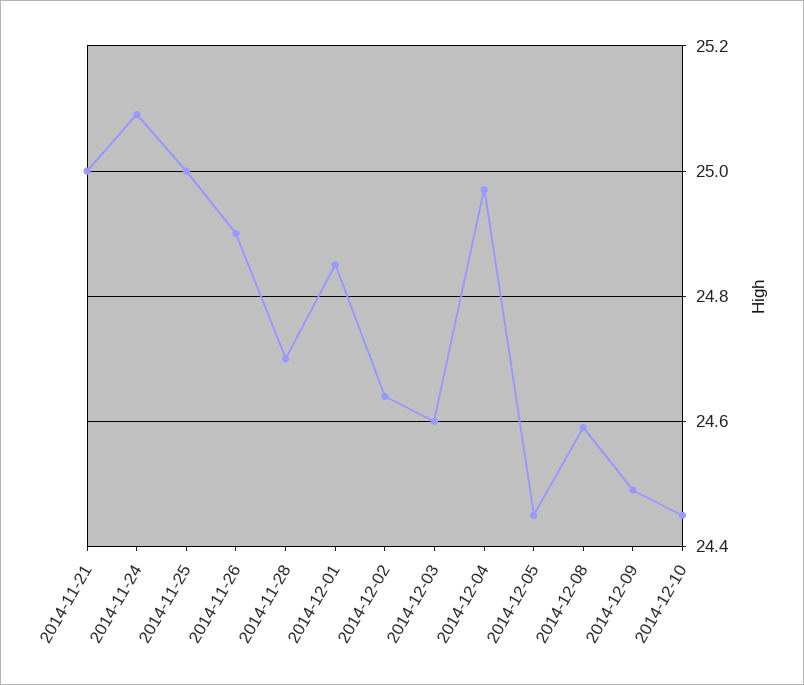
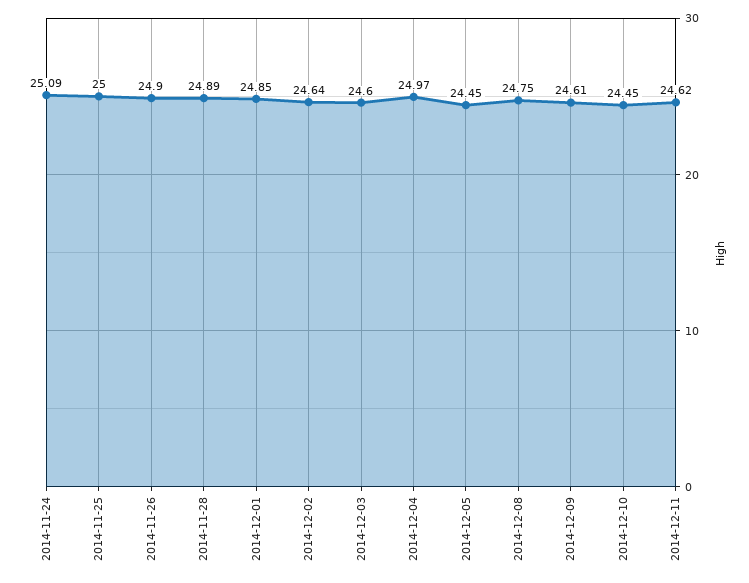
2014-11-21: 25 -> none
2014-11-28: 24.7 -> 24.89
2014-12-08: 24.6 -> 24.75
2014-12-09: 24.5 -> 24.61
2014-12-11: none -> 24.62

